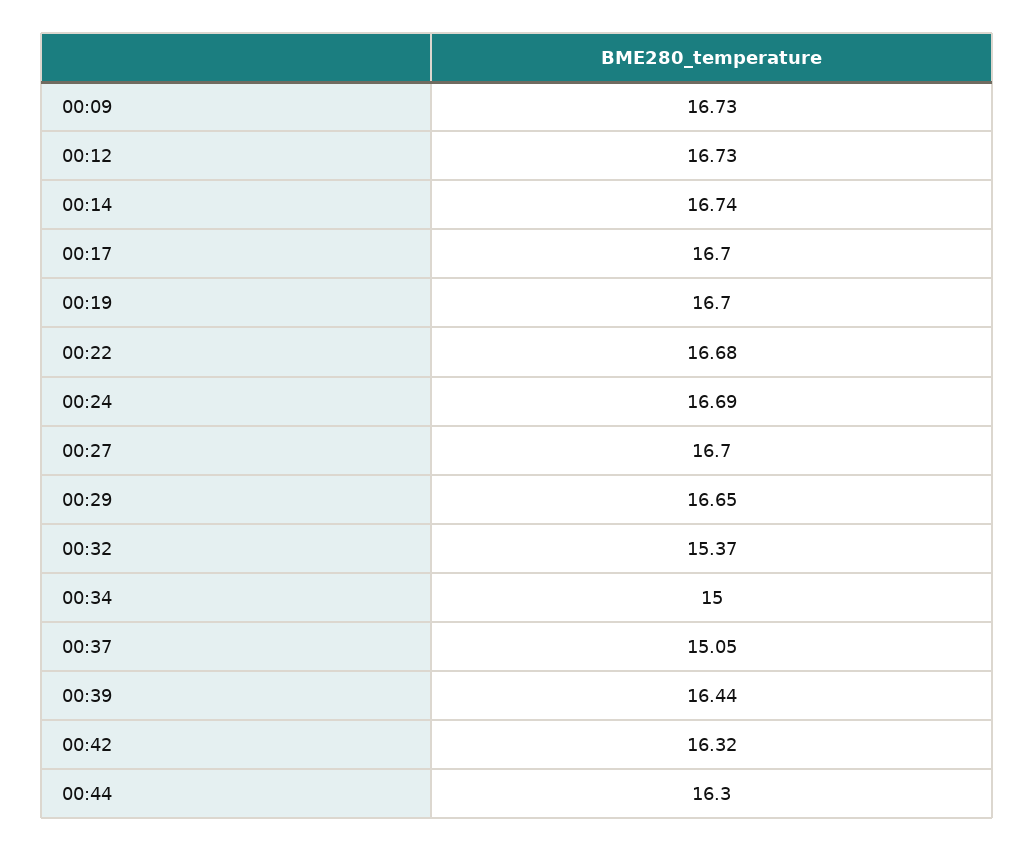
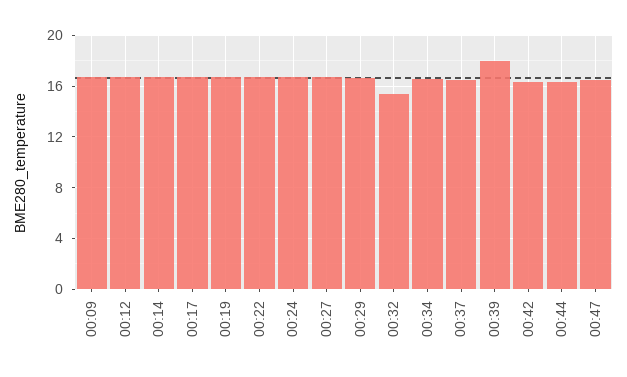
00:34: 15 -> 16.5
00:37: 15.05 -> 16.5
00:39: 16.44 -> 18
00:47: none -> 16.5

